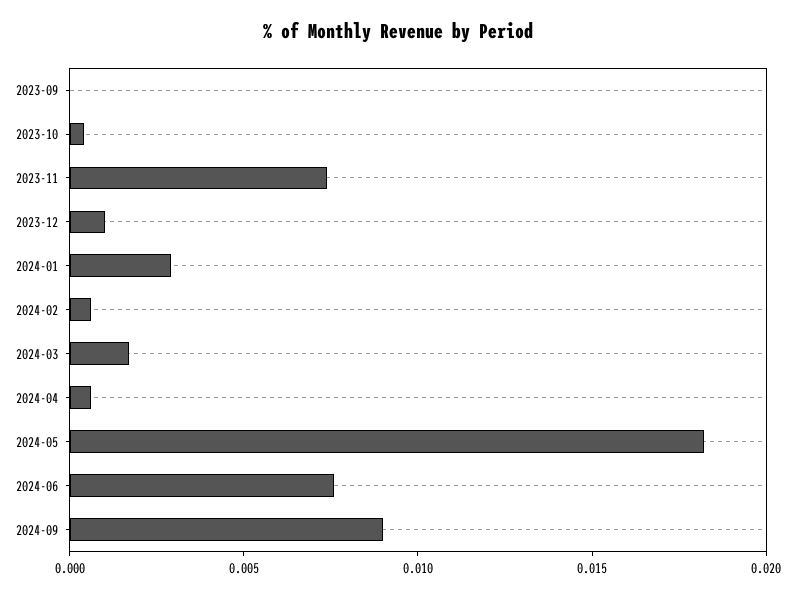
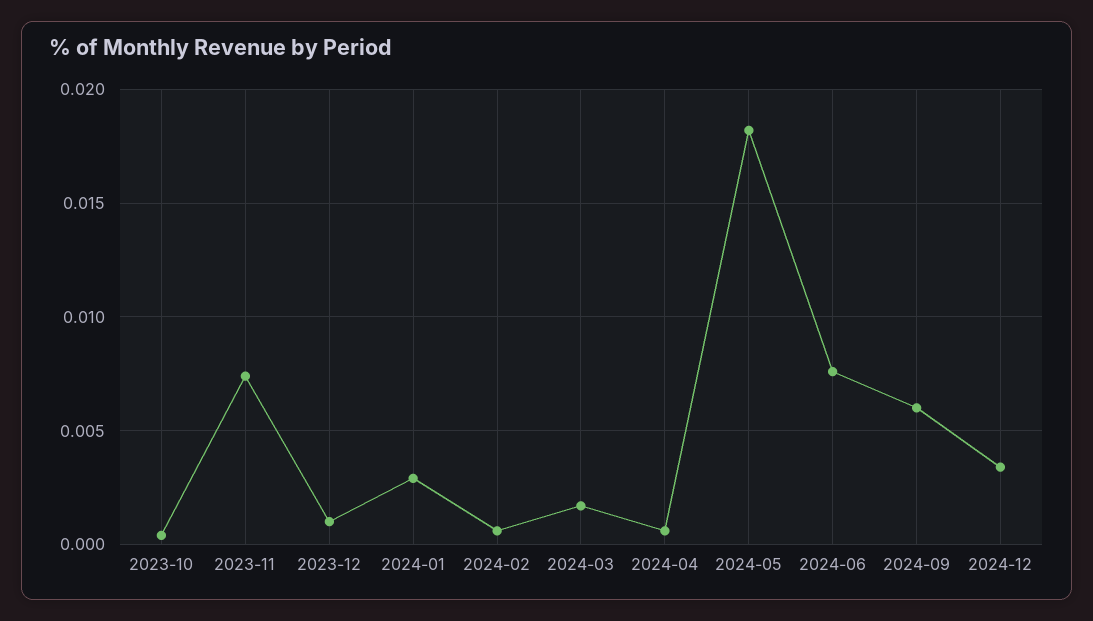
2023-09: 0 -> none
2024-09: 0.009 -> 0.006
2024-12: none -> 0.0035

